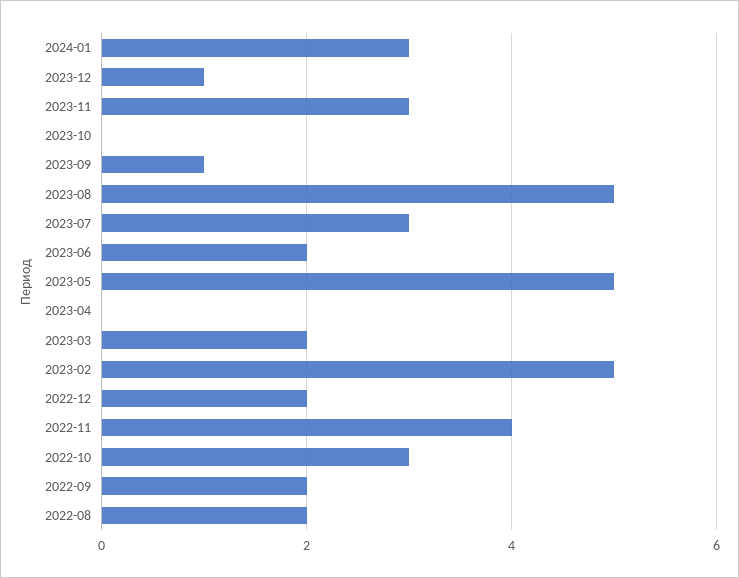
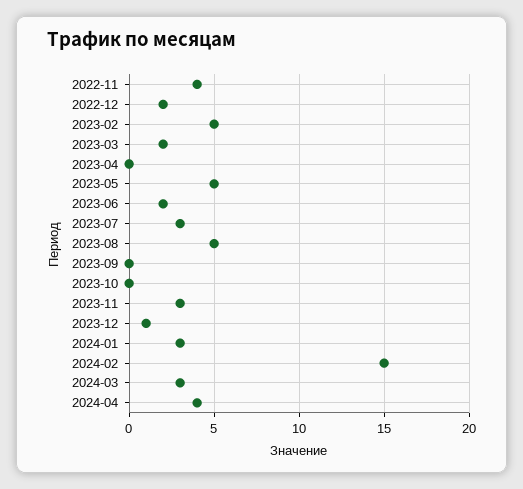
2023-09: 1 -> 0
2022-10: 3 -> none
2022-09: 2 -> none
2022-08: 2 -> none
2024-02: none -> 15
2024-03: none -> 3
2024-04: none -> 4

